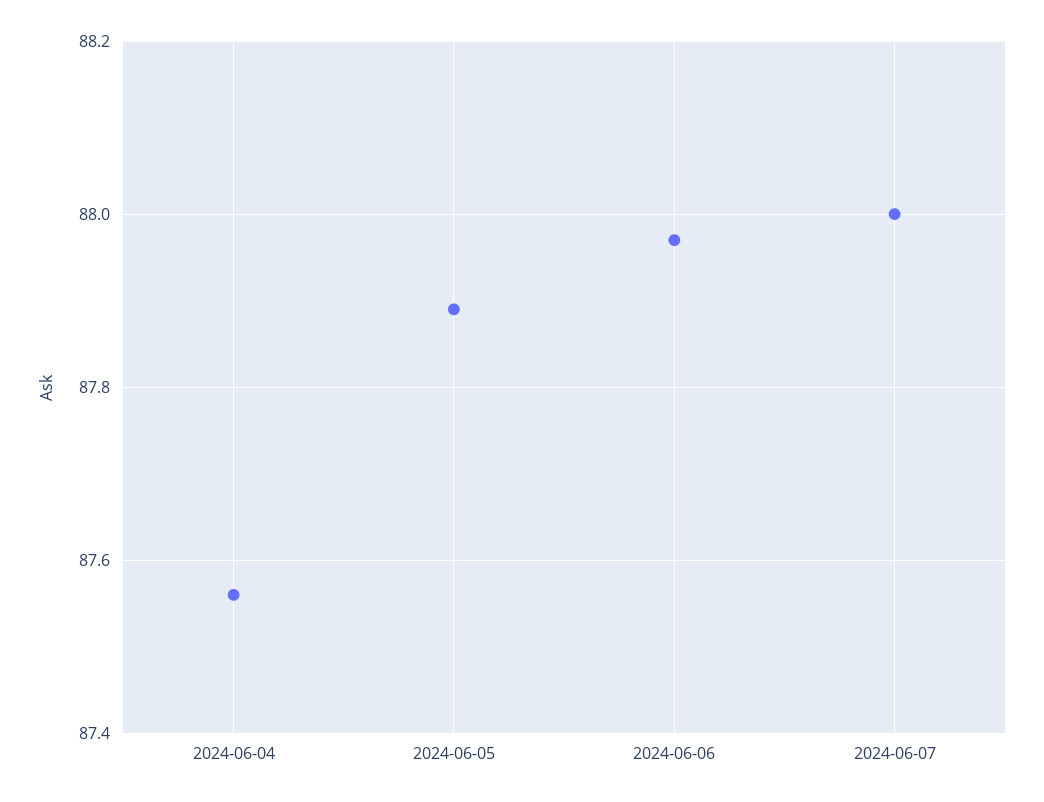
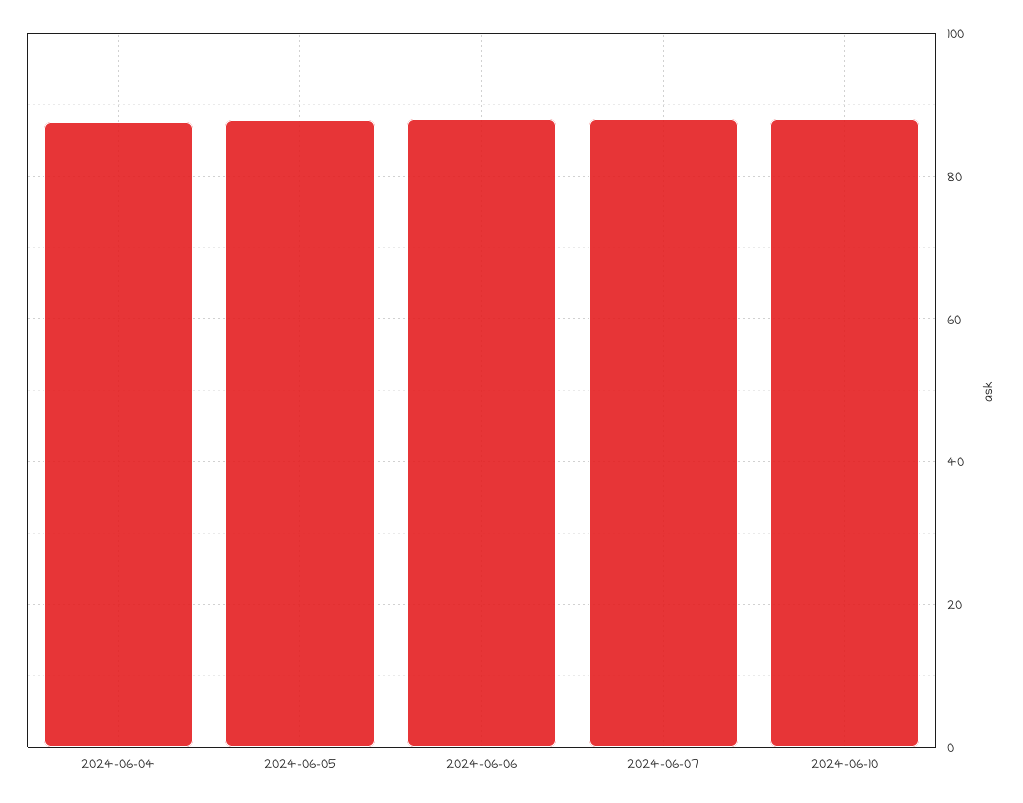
2024-06-10: none -> 88

